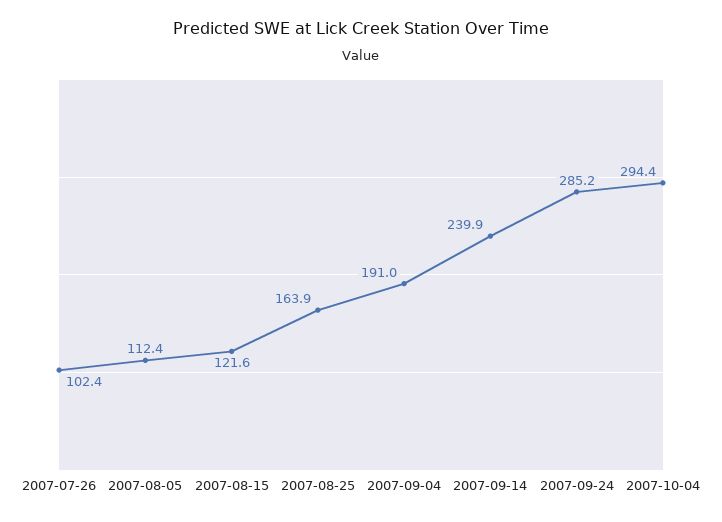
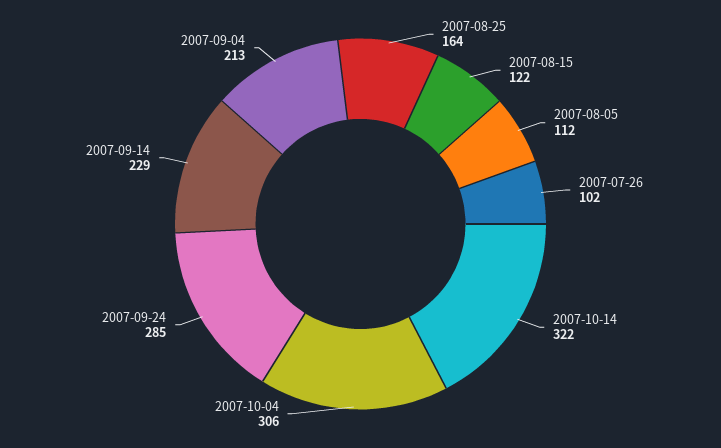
2007-09-04: 191 -> 213
2007-09-14: 239.9 -> 229
2007-10-04: 294.4 -> 306
2007-10-14: none -> 322

